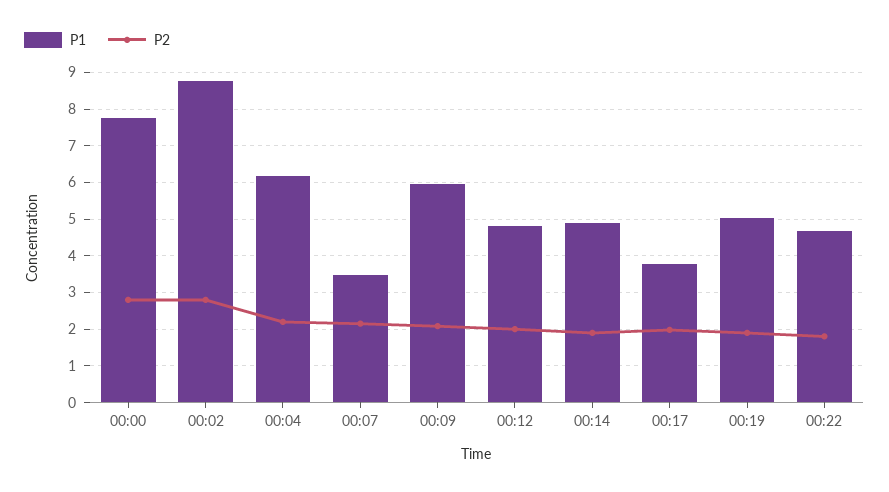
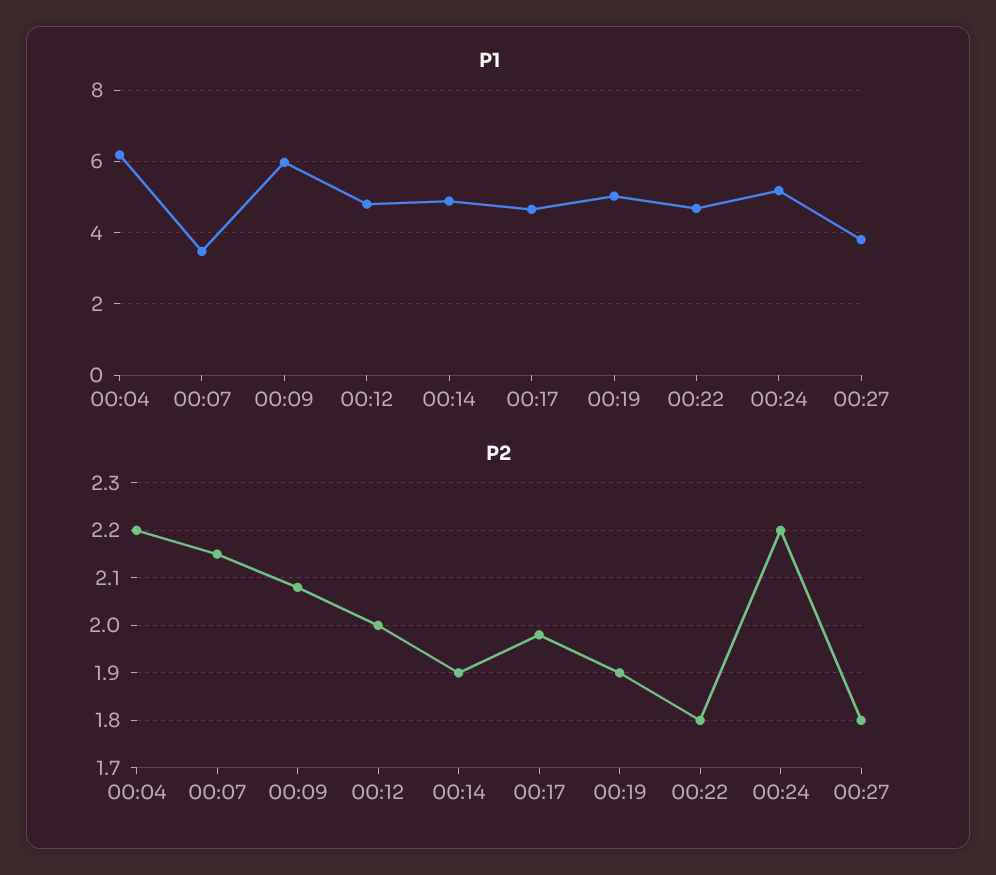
P1, 00:00: 7.8 -> none
P2, 00:00: 2.8 -> none
P1, 00:02: 8.8 -> none
P2, 00:02: 2.8 -> none
P1, 00:17: 3.8 -> 4.6
P1, 00:24: none -> 5.2
P1, 00:27: none -> 3.8
P2, 00:24: none -> 2.2
P2, 00:27: none -> 1.8

